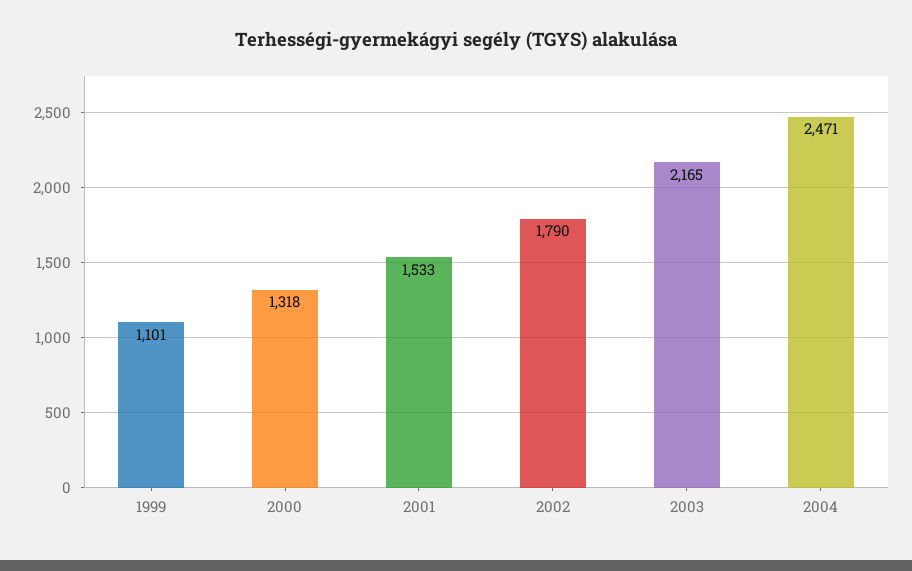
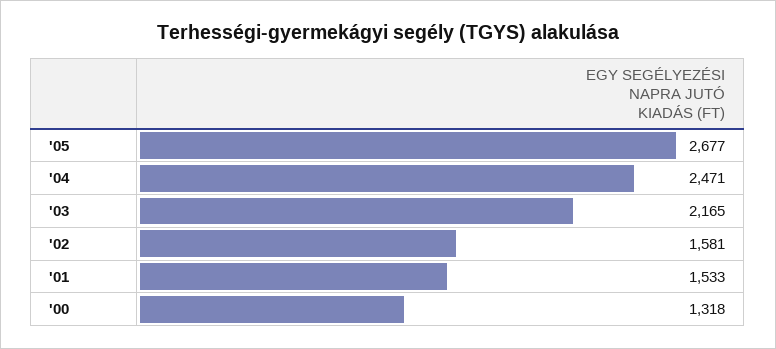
1999: 1101 -> none
2002: 1790 -> 1581
'05: none -> 2677

